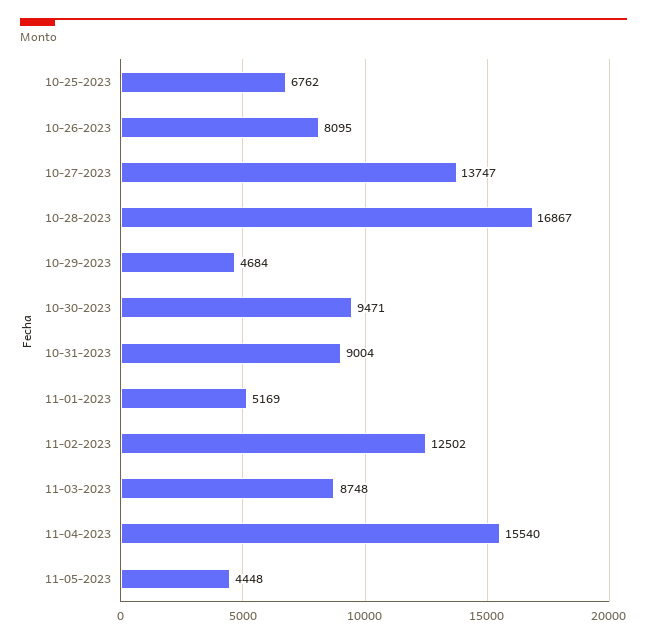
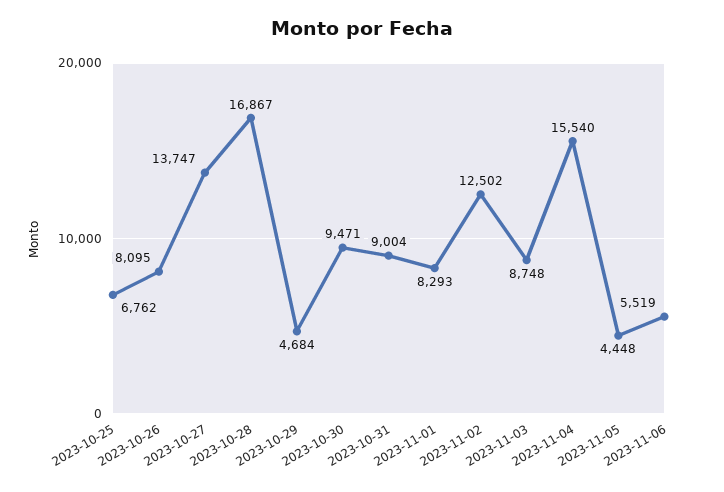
11-01-2023: 5169 -> 8293
2023-11-06: none -> 5519

